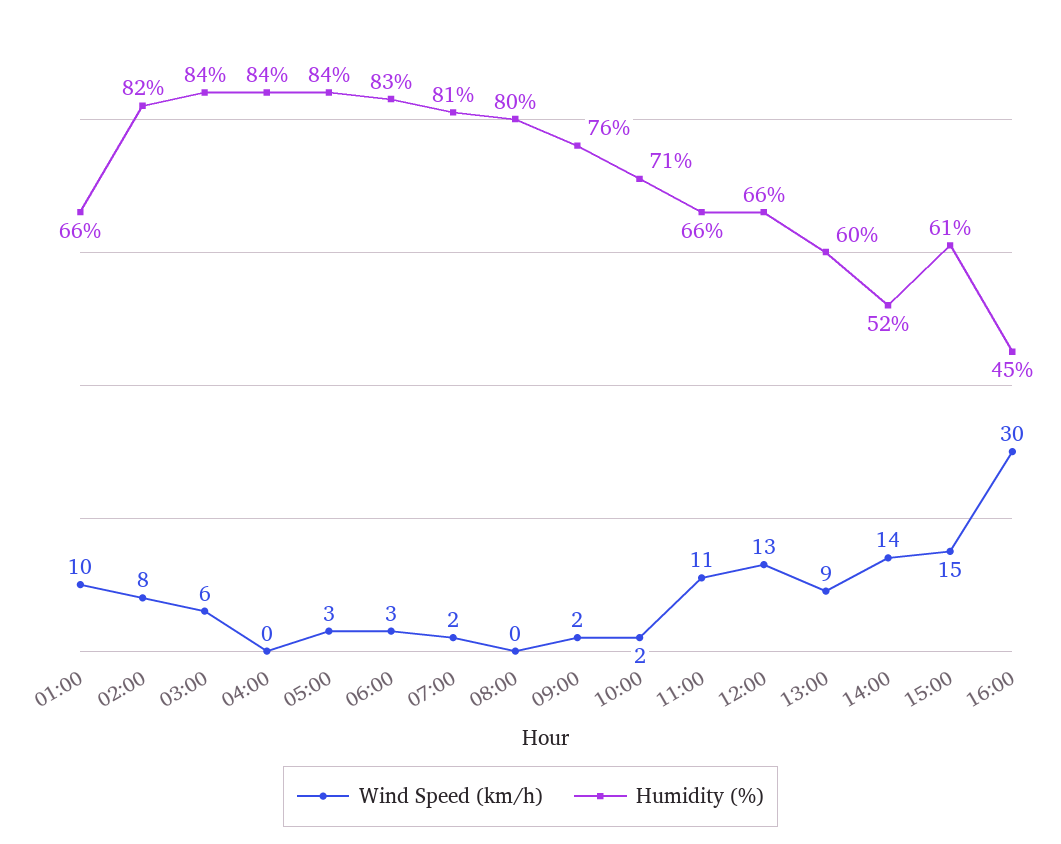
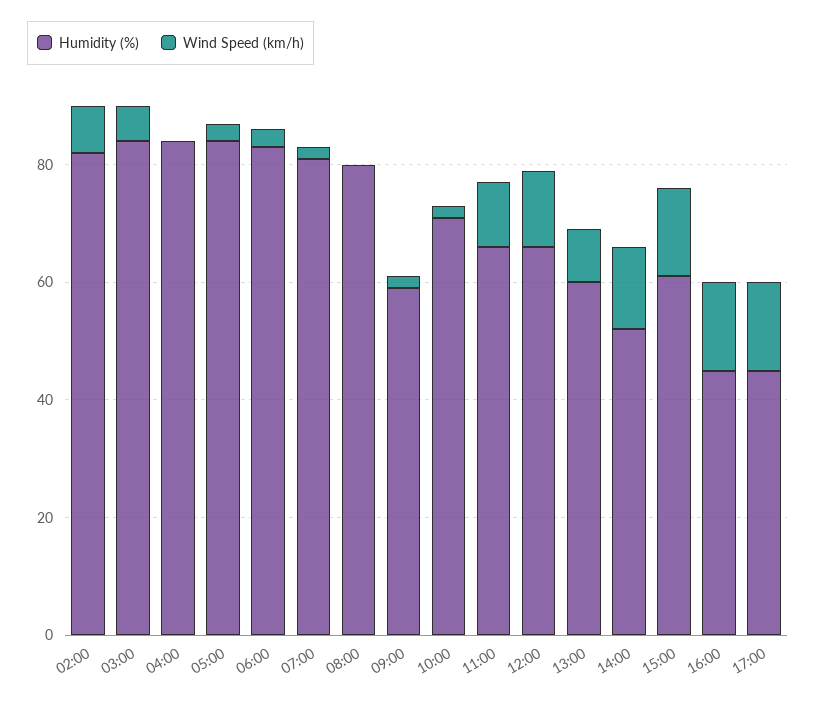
Wind Speed (km/h), 01:00: 10 -> none
Humidity (%), 01:00: 66 -> none
Humidity (%), 09:00: 76 -> 60
Wind Speed (km/h), 16:00: 30 -> 15
Humidity (%), 17:00: none -> 45
Wind Speed (km/h), 17:00: none -> 15

